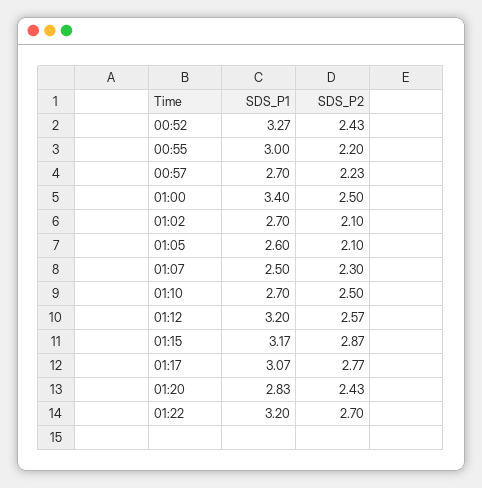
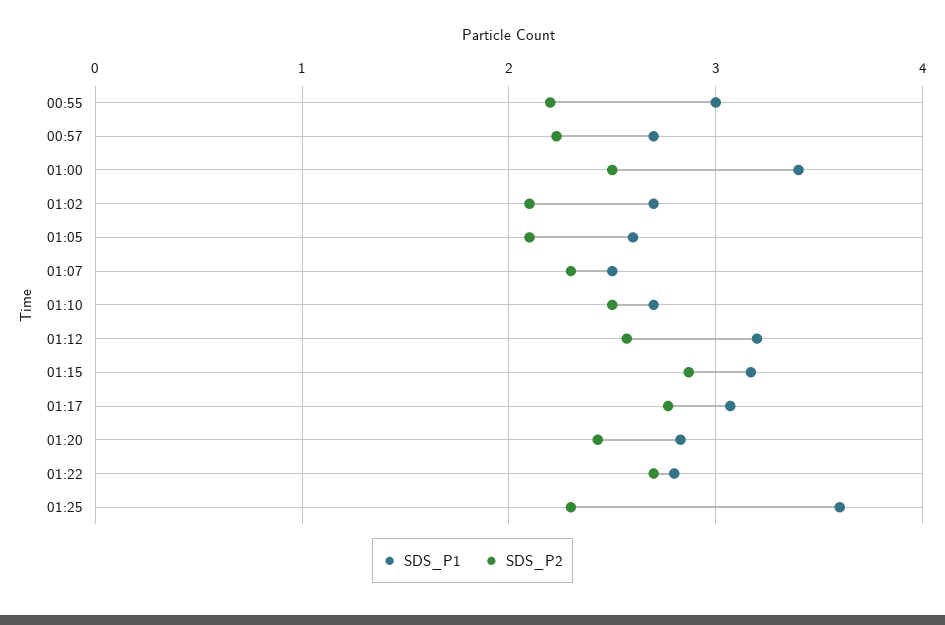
SDS_P1, 00:52: 3.27 -> none
SDS_P2, 00:52: 2.43 -> none
SDS_P1, 01:22: 3.2 -> 2.8
SDS_P1, 01:25: none -> 3.6
SDS_P2, 01:25: none -> 2.3

